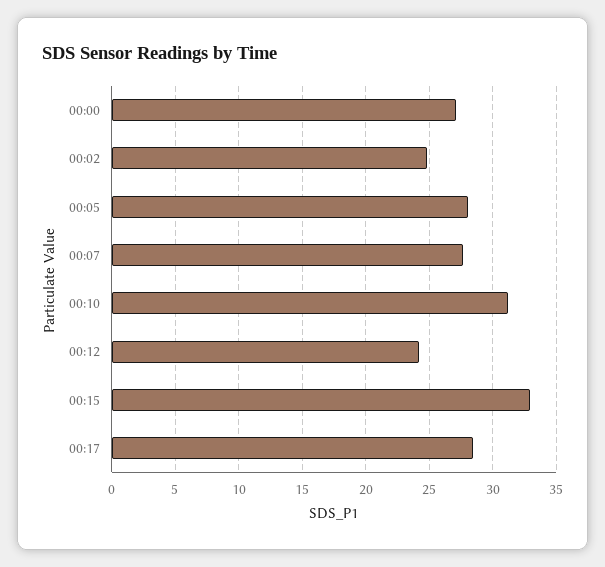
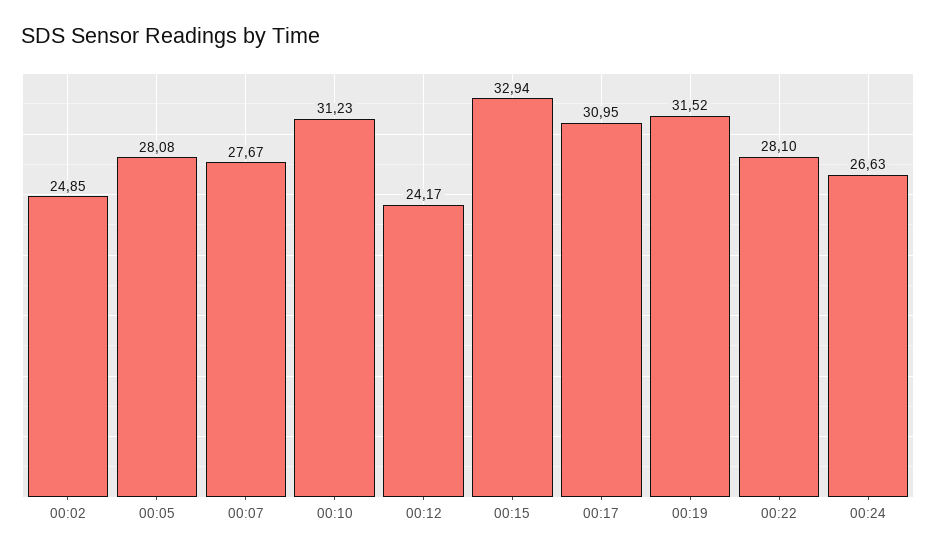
00:00: 27 -> none
00:17: 28.5 -> 30.95
00:19: none -> 31.52
00:22: none -> 28.1
00:24: none -> 26.63

